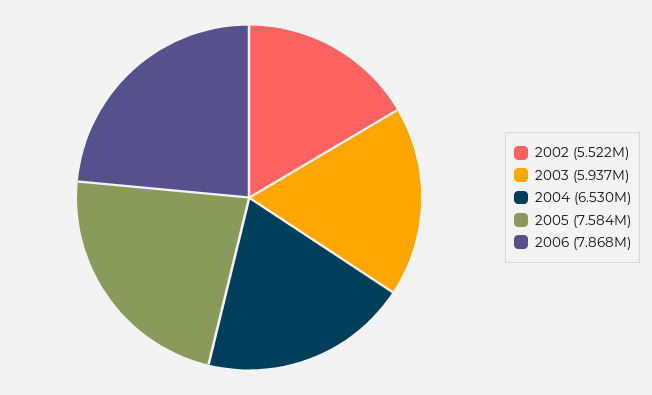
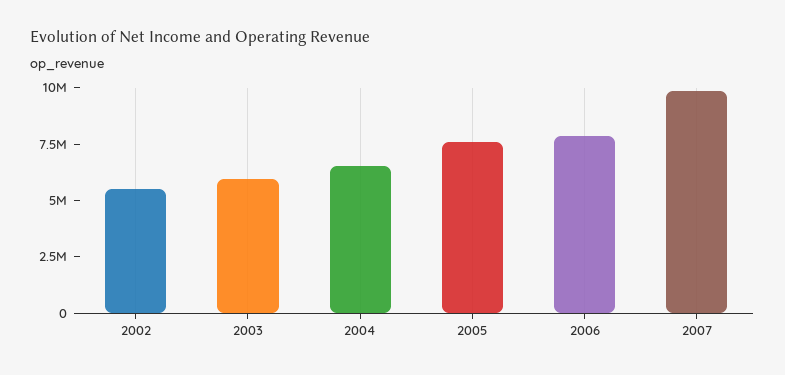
2007: none -> 10000000

